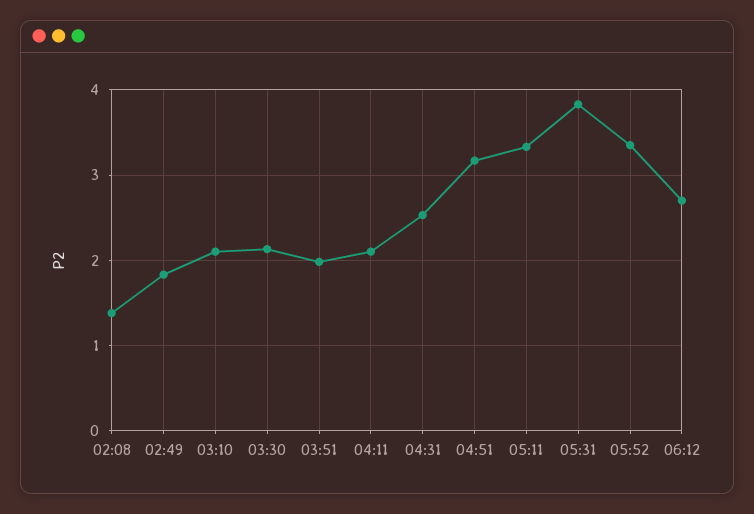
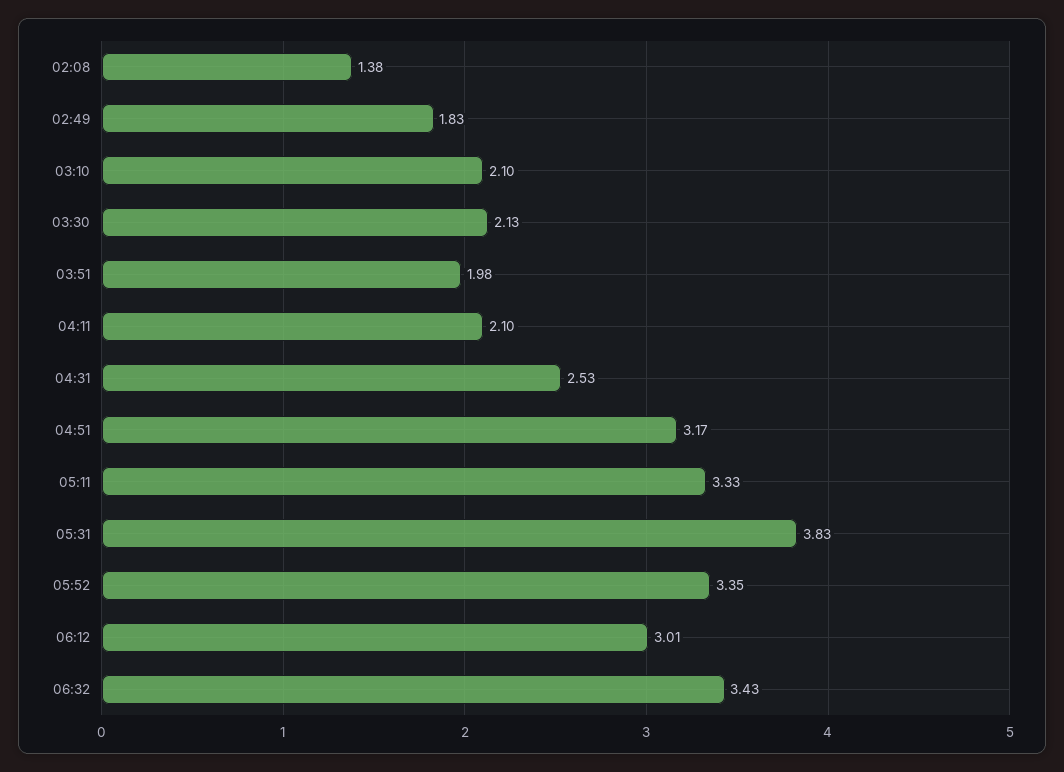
06:12: 2.7 -> 3.01
06:32: none -> 3.43

